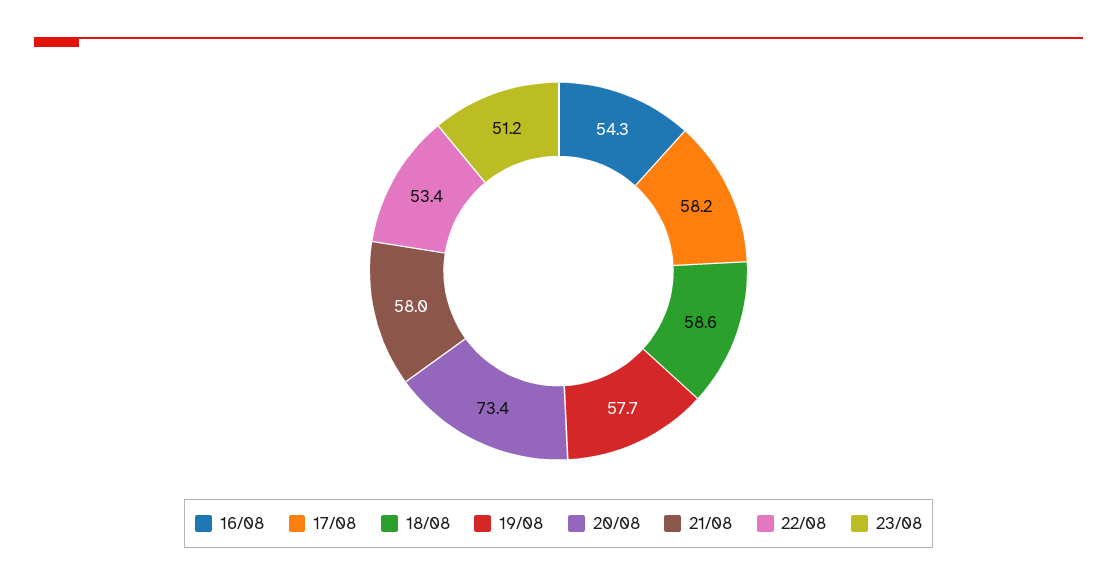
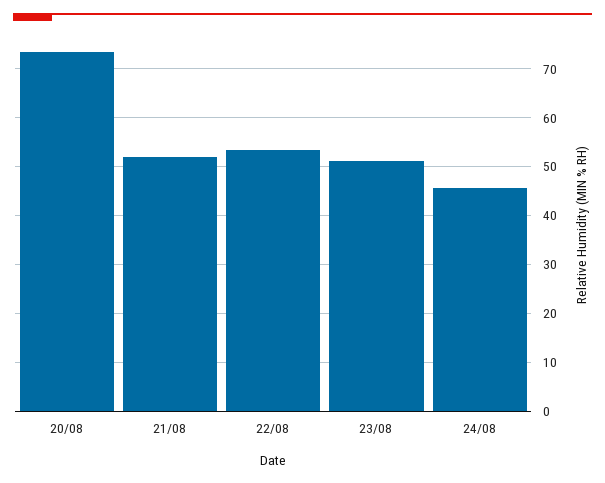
16/08: 54.3 -> none
17/08: 58.2 -> none
18/08: 58.6 -> none
19/08: 57.7 -> none
21/08: 58 -> 52
24/08: none -> 46

